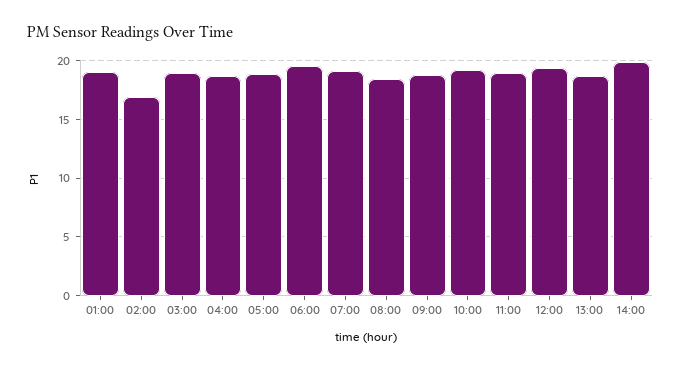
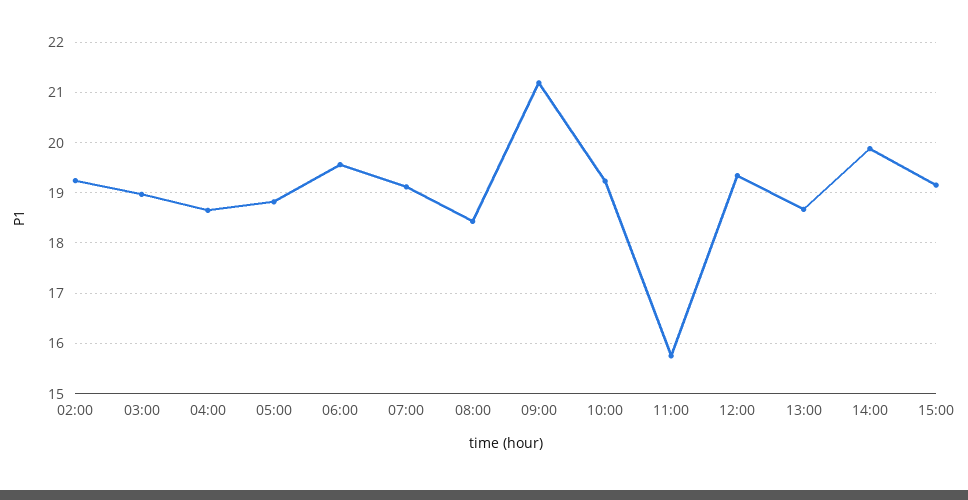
01:00: 19 -> none
02:00: 17 -> 19.2
09:00: 19 -> 21.2
11:00: 19 -> 15.8
15:00: none -> 19.2

